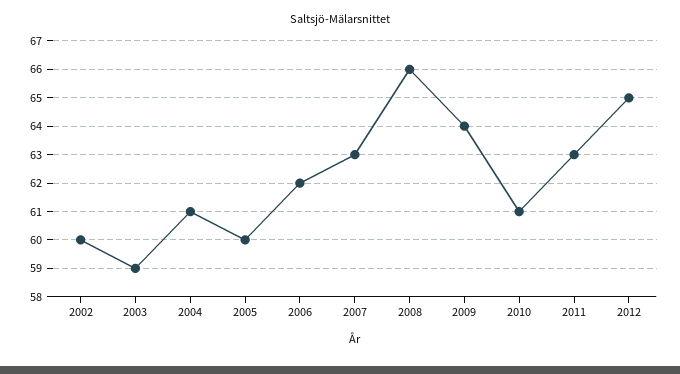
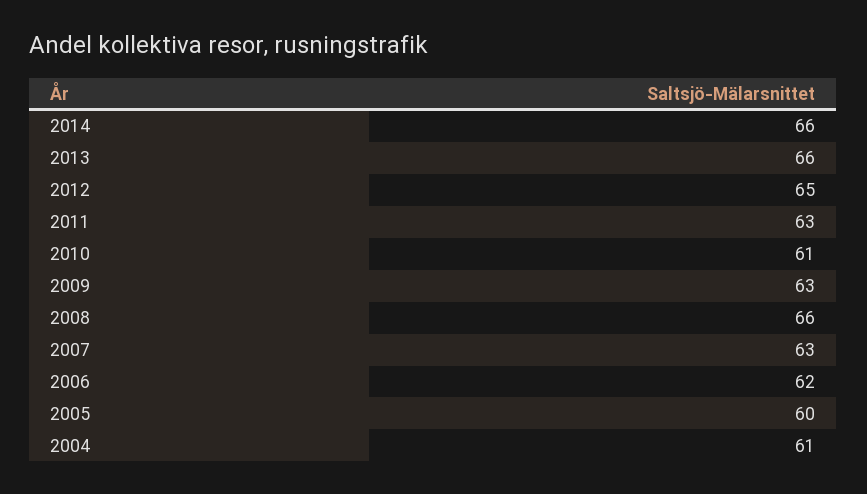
2002: 60 -> none
2003: 59 -> none
2009: 64 -> 63
2014: none -> 66
2013: none -> 66

